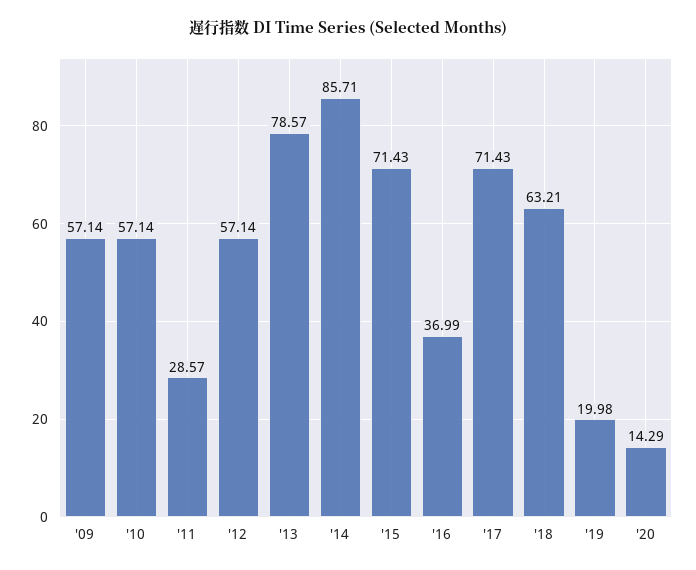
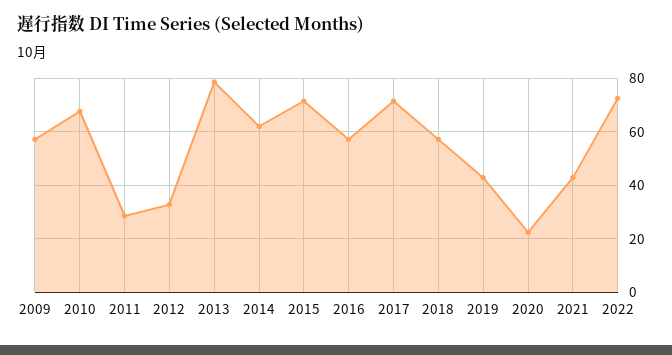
'10: 57.14 -> 67.5
'12: 57.14 -> 32.5
'14: 85.71 -> 62.5
'16: 36.99 -> 57.5
'18: 63.21 -> 57.5
'19: 19.98 -> 42.5
'20: 14.29 -> 22.5
2021: none -> 42.5
2022: none -> 72.5

